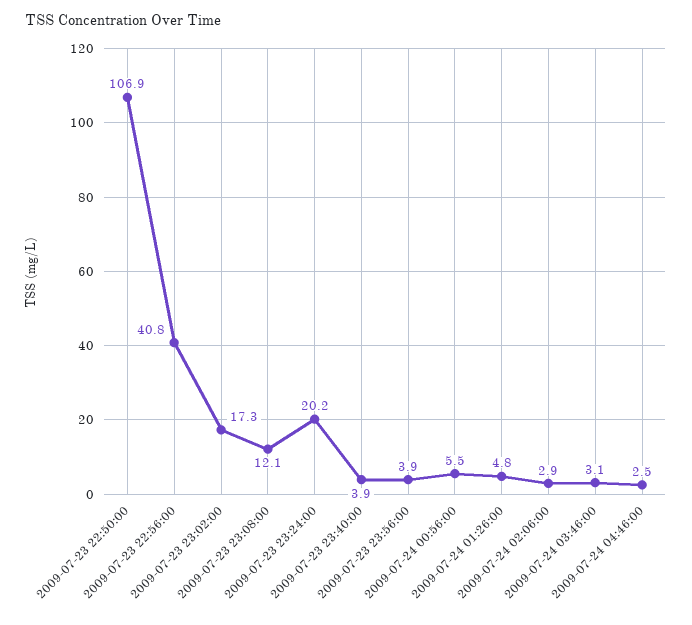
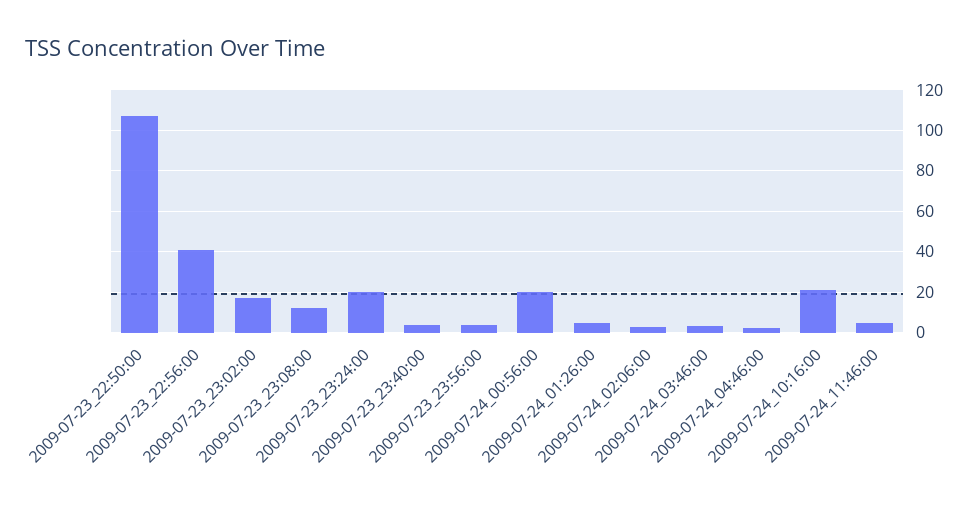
2009-07-24 00:56:00: 5.5 -> 20
2009-07-24_10:16:00: none -> 20
2009-07-24_11:46:00: none -> 5

